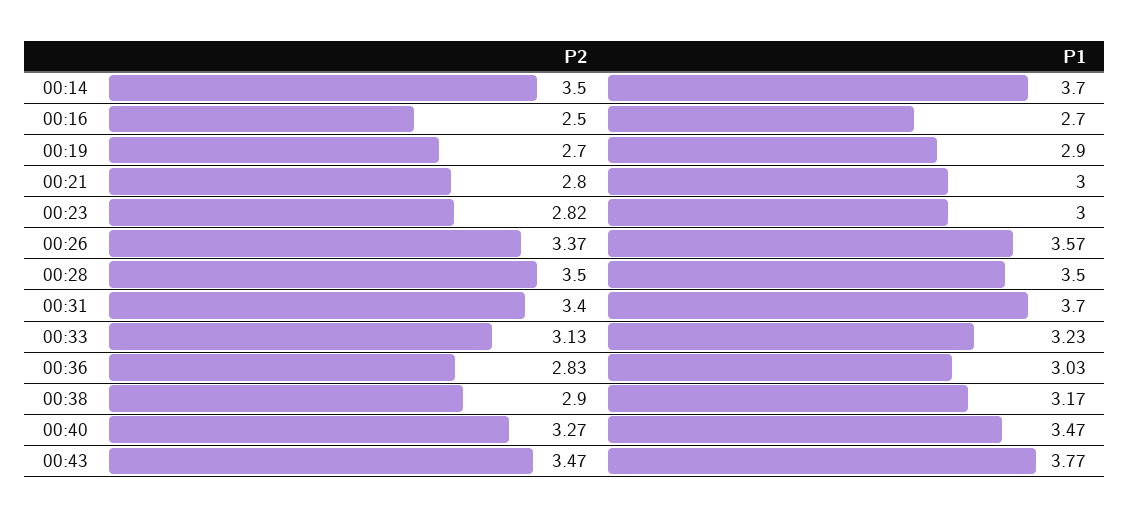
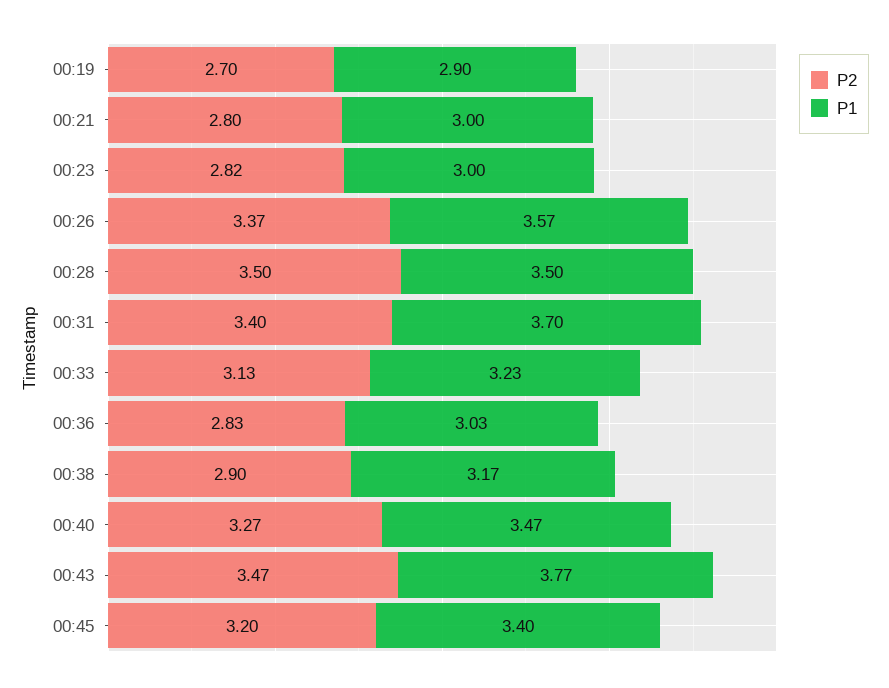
P2, 00:14: 3.5 -> none
P1, 00:14: 3.7 -> none
P2, 00:16: 2.5 -> none
P1, 00:16: 2.7 -> none
P2, 00:45: none -> 3.2
P1, 00:45: none -> 3.4

